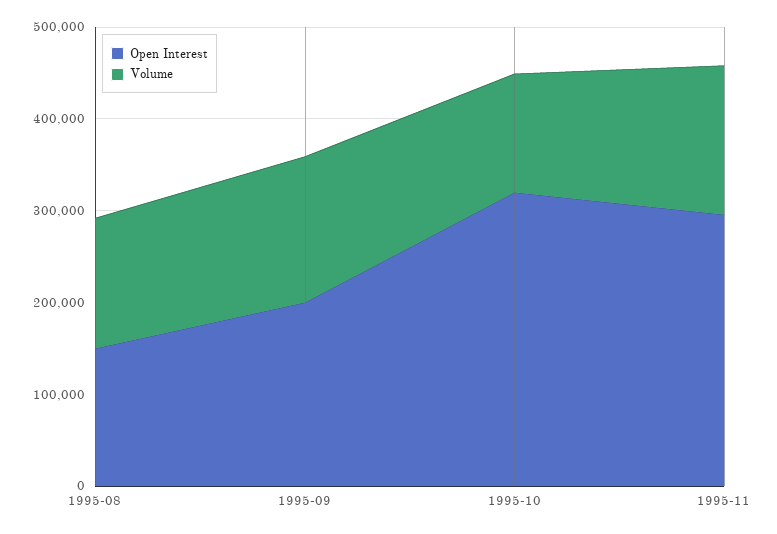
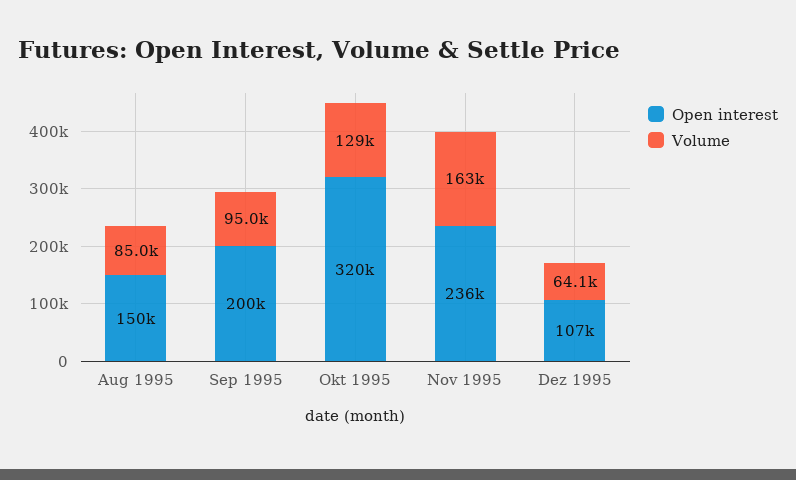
Volume, 1995-08: 140000 -> 85000
Volume, 1995-09: 160000 -> 95000
Open Interest, 1995-11: 300000 -> 236000
Open Interest, Dez 1995: none -> 107000
Volume, Dez 1995: none -> 64100

